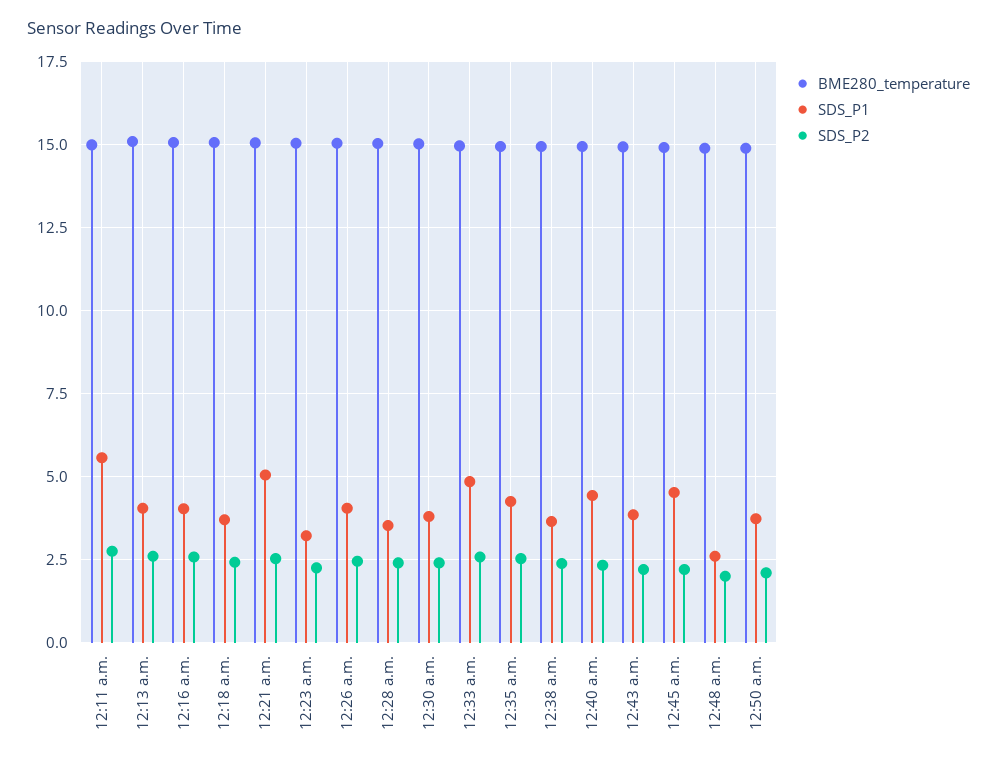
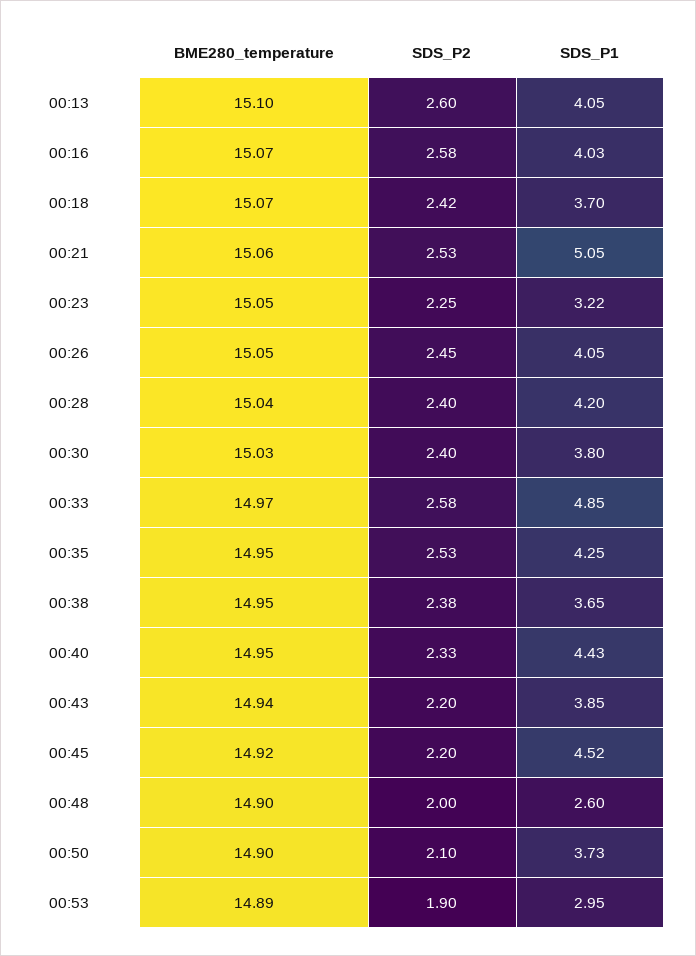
BME280_temperature, 12:11 a.m.: 15 -> none
SDS_P1, 12:11 a.m.: 5.5 -> none
SDS_P2, 12:11 a.m.: 2.75 -> none
SDS_P1, 12:28 a.m.: 3.5 -> 4.2
BME280_temperature, 00:53: none -> 14.89
SDS_P2, 00:53: none -> 1.9
SDS_P1, 00:53: none -> 2.95

